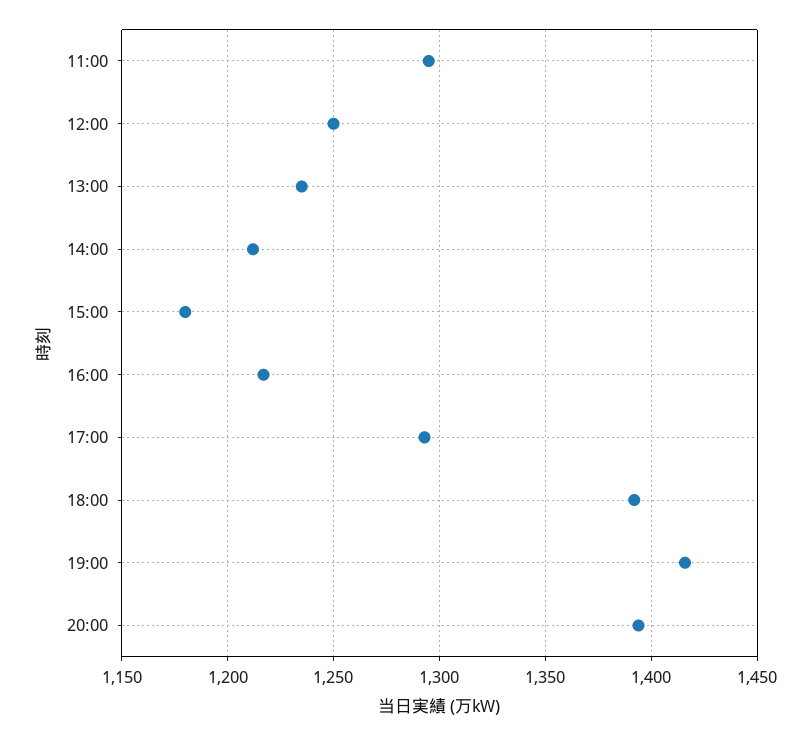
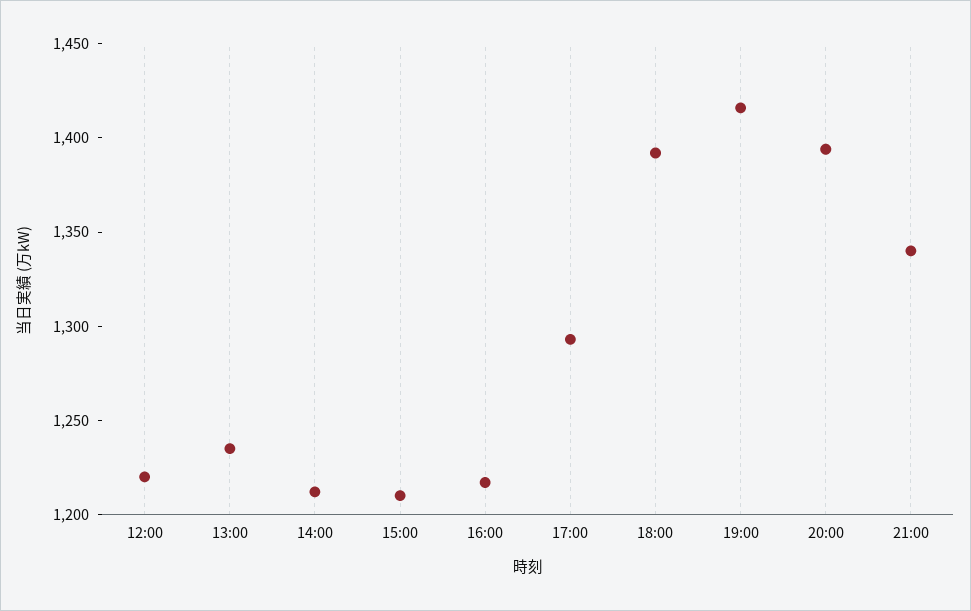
11:00: 1295 -> none
12:00: 1250 -> 1220
15:00: 1180 -> 1210
21:00: none -> 1340

